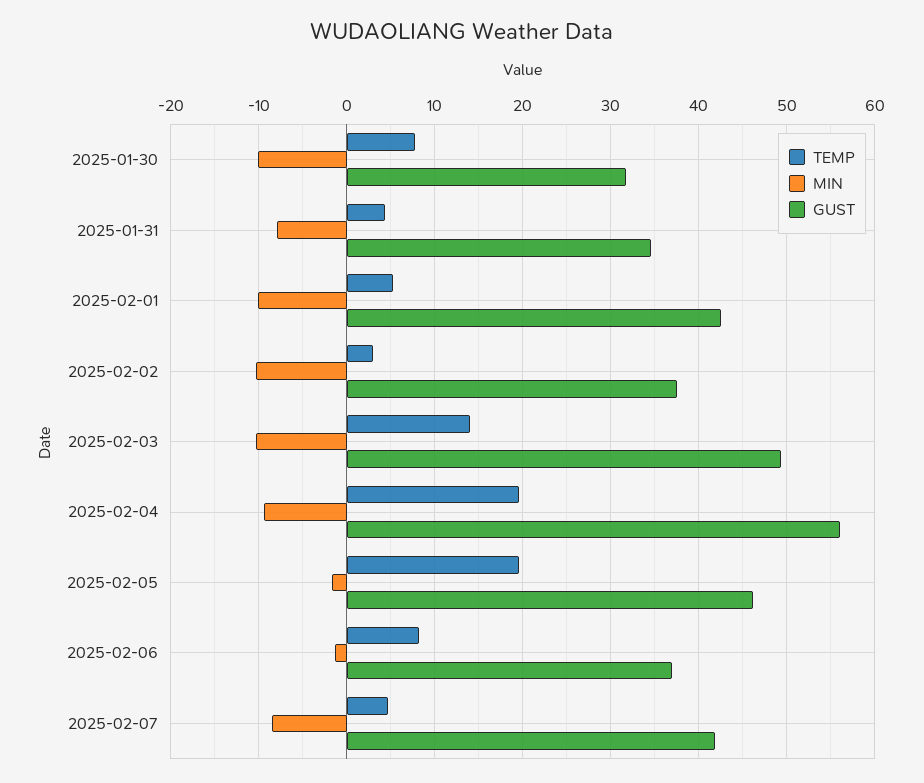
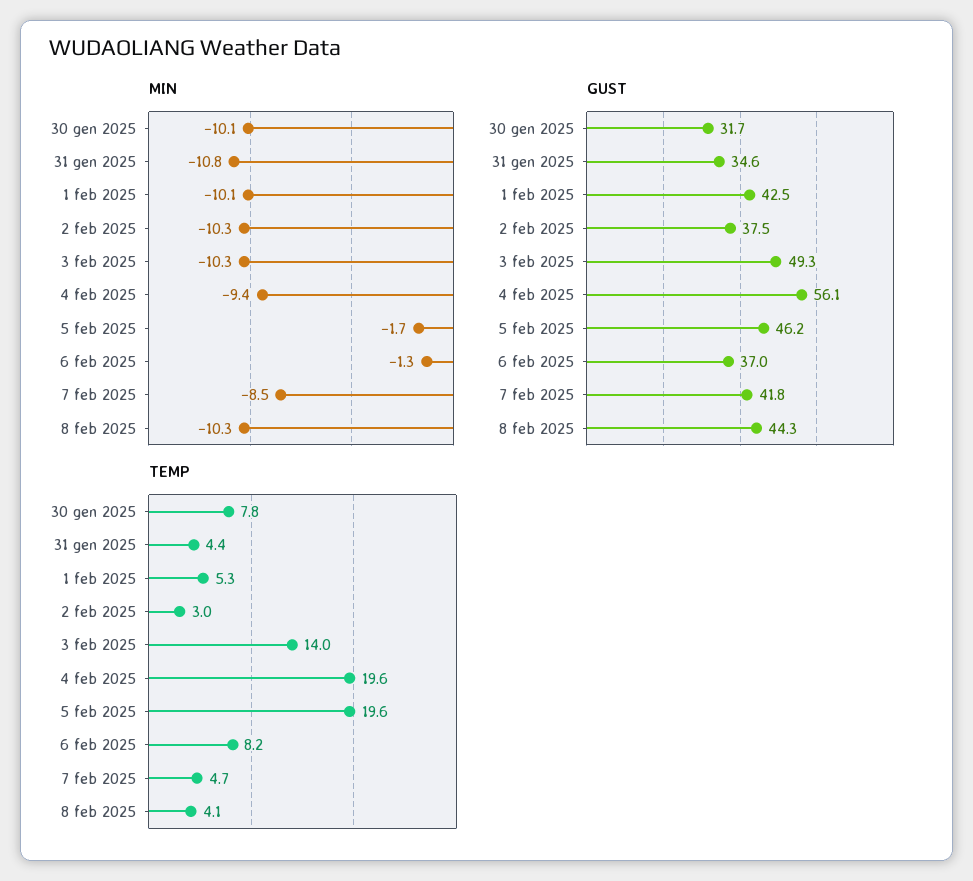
MIN, 2025-01-31: -8 -> -10.8
MIN, 8 feb 2025: none -> -10.3
GUST, 8 feb 2025: none -> 44.3
TEMP, 8 feb 2025: none -> 4.1

